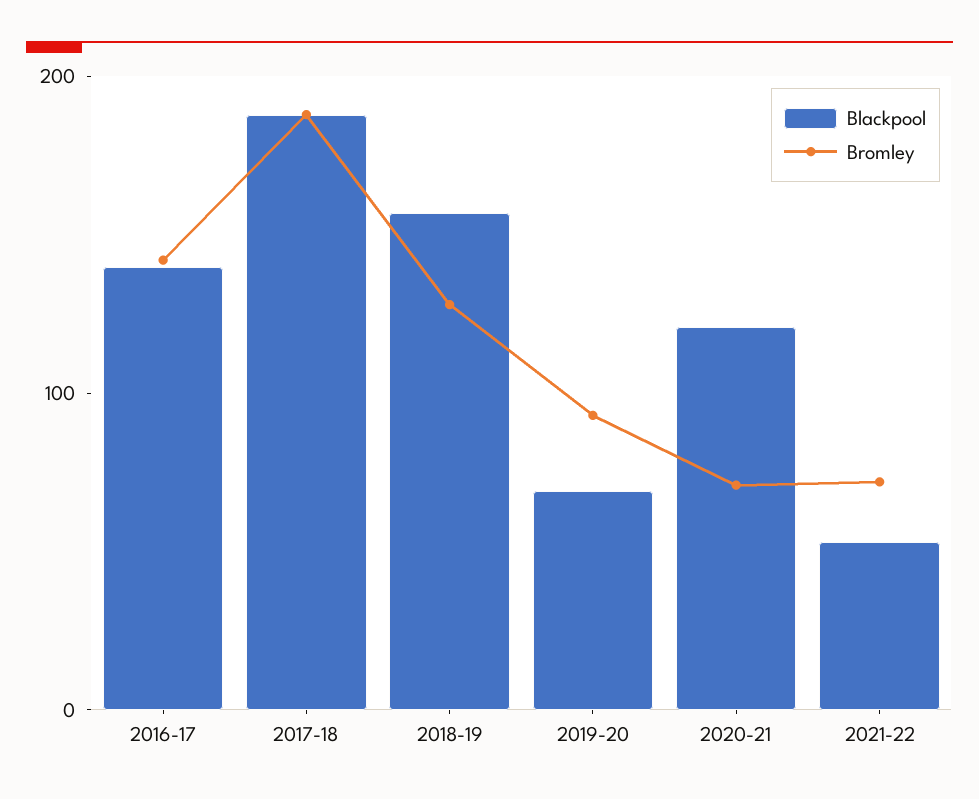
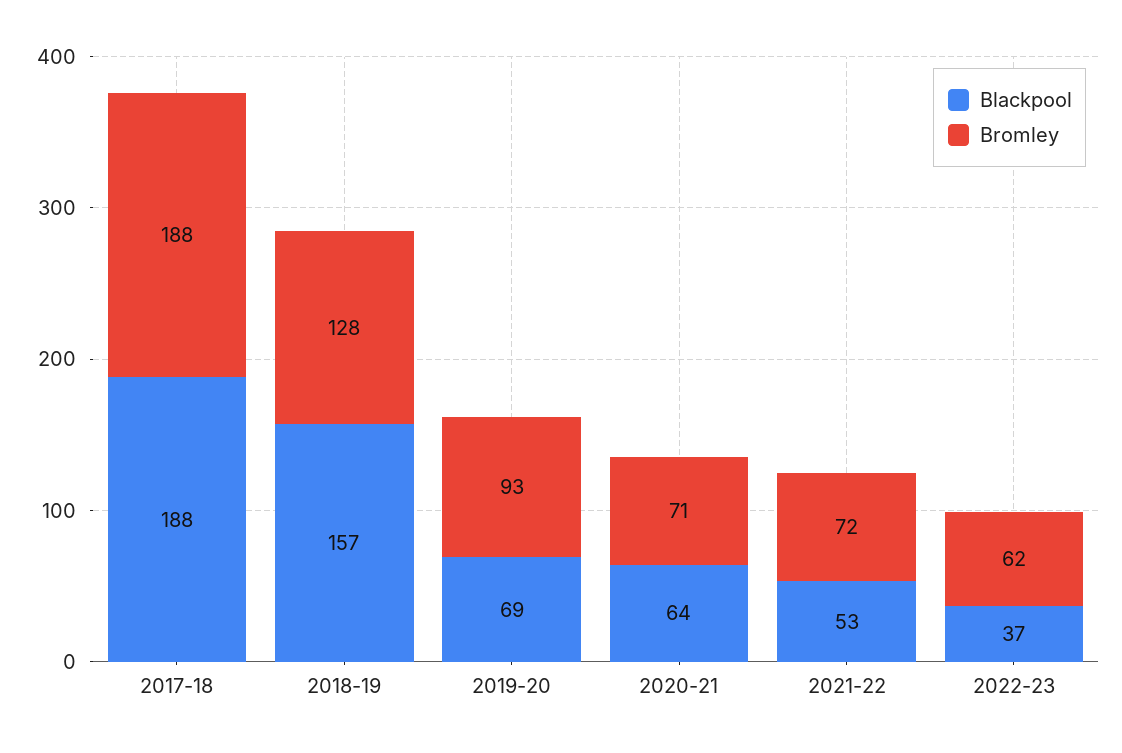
Blackpool, 2016-17: 140 -> none
Bromley, 2016-17: 140 -> none
Blackpool, 2020-21: 120 -> 64
Blackpool, 2022-23: none -> 37
Bromley, 2022-23: none -> 62

